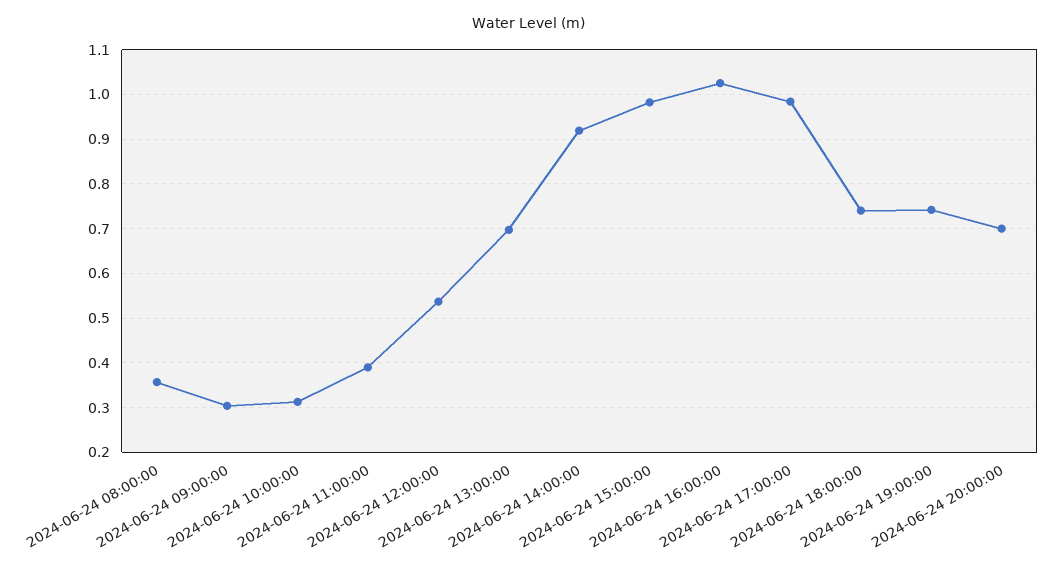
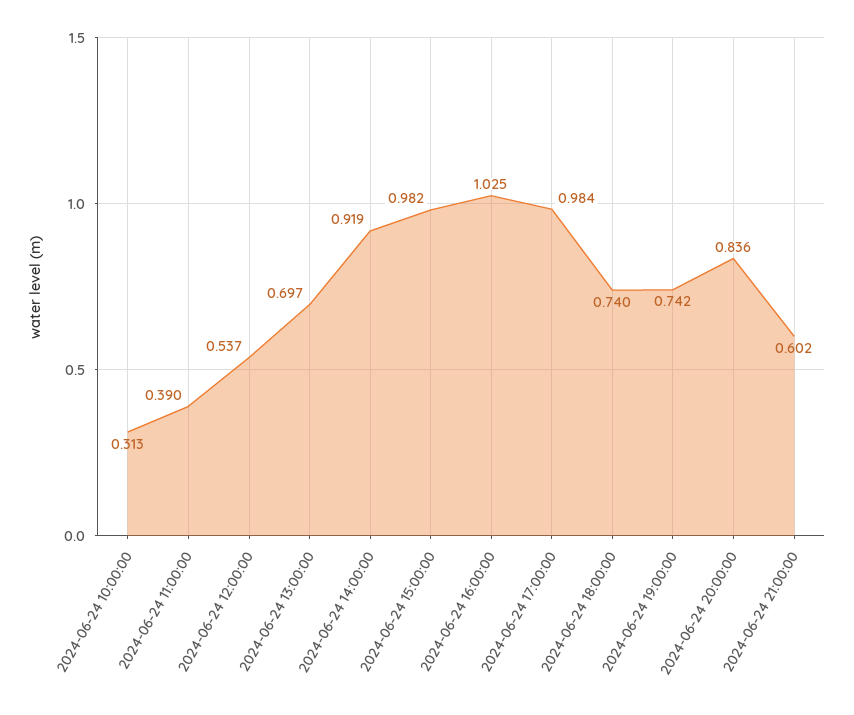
2024-06-24 08:00:00: 0.36 -> none
2024-06-24 09:00:00: 0.3 -> none
2024-06-24 20:00:00: 0.7 -> 0.836
2024-06-24 21:00:00: none -> 0.602

